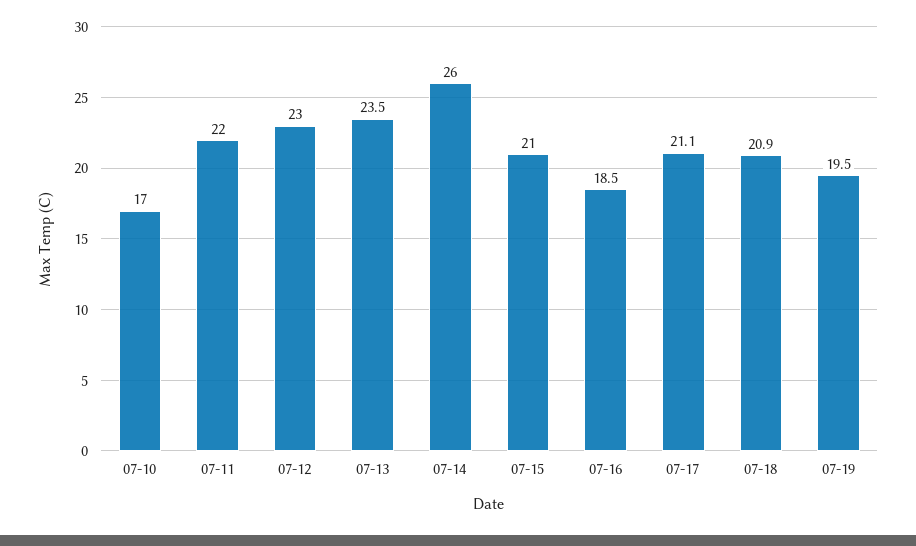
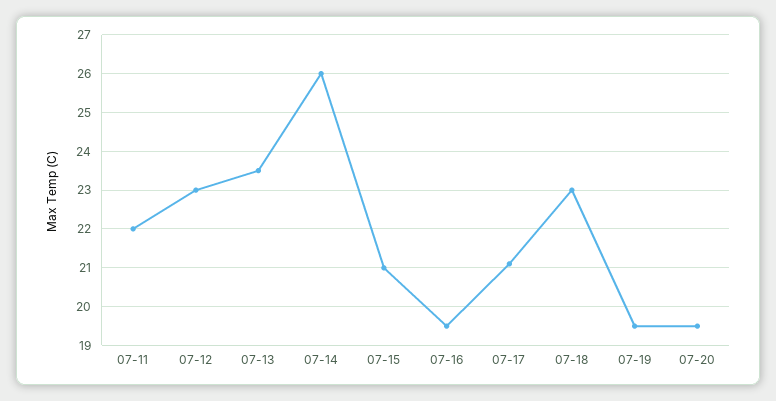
07-10: 17 -> none
07-16: 18.5 -> 19.5
07-18: 20.9 -> 23
07-20: none -> 19.5

